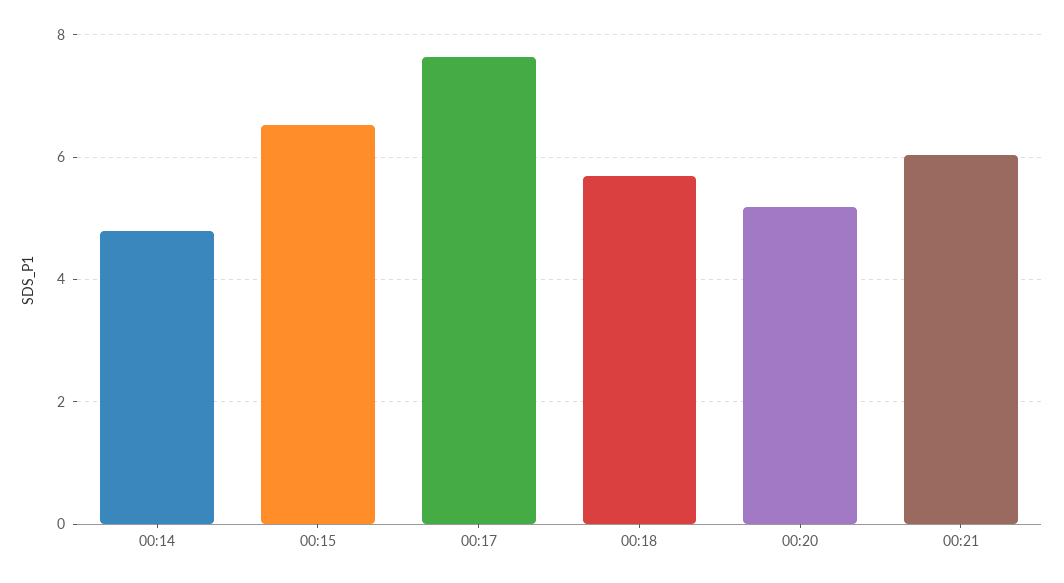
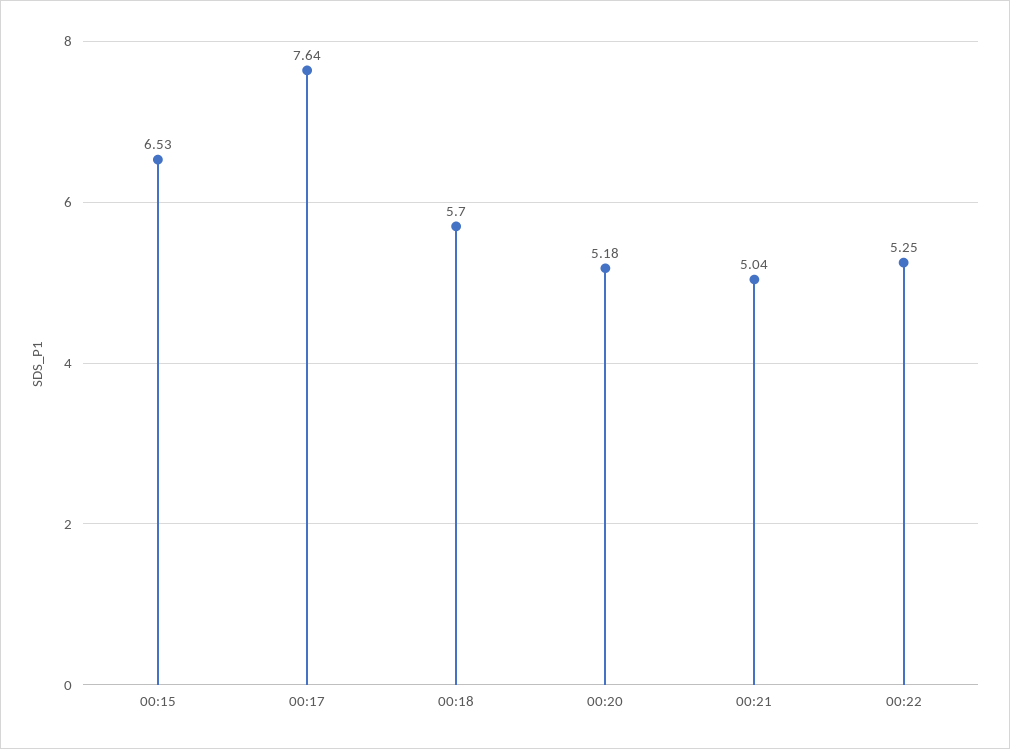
00:14: 4.8 -> none
00:21: 6 -> 5.04
00:22: none -> 5.25

